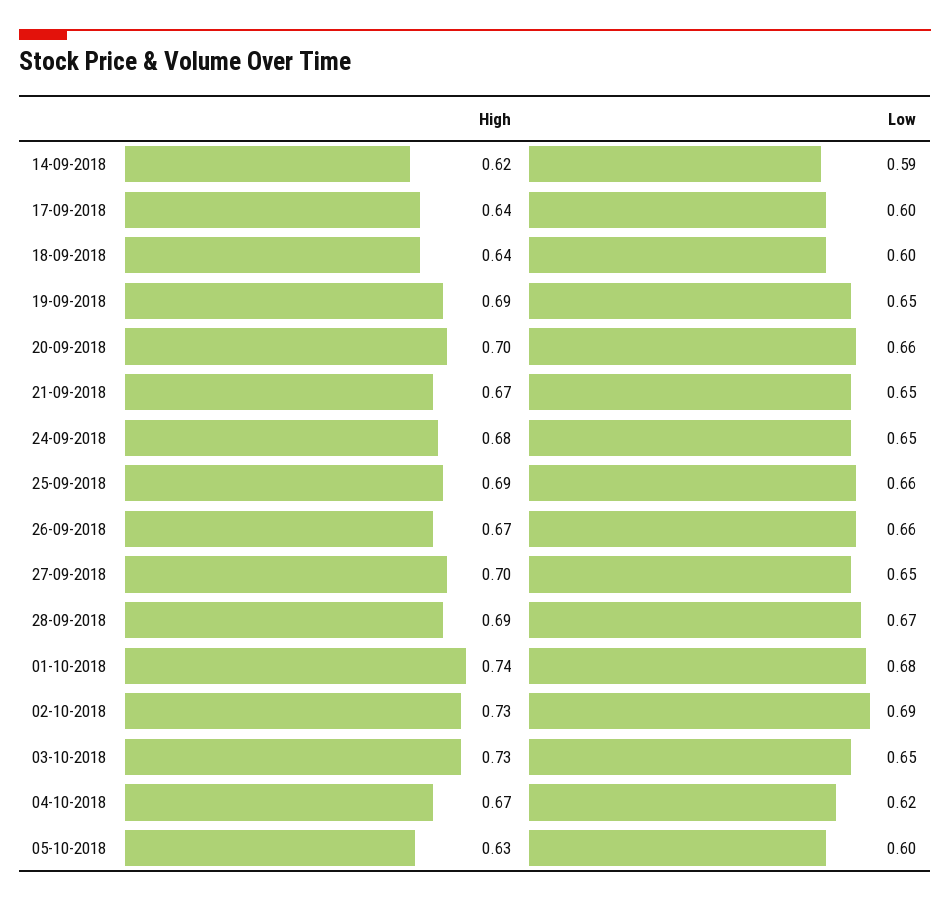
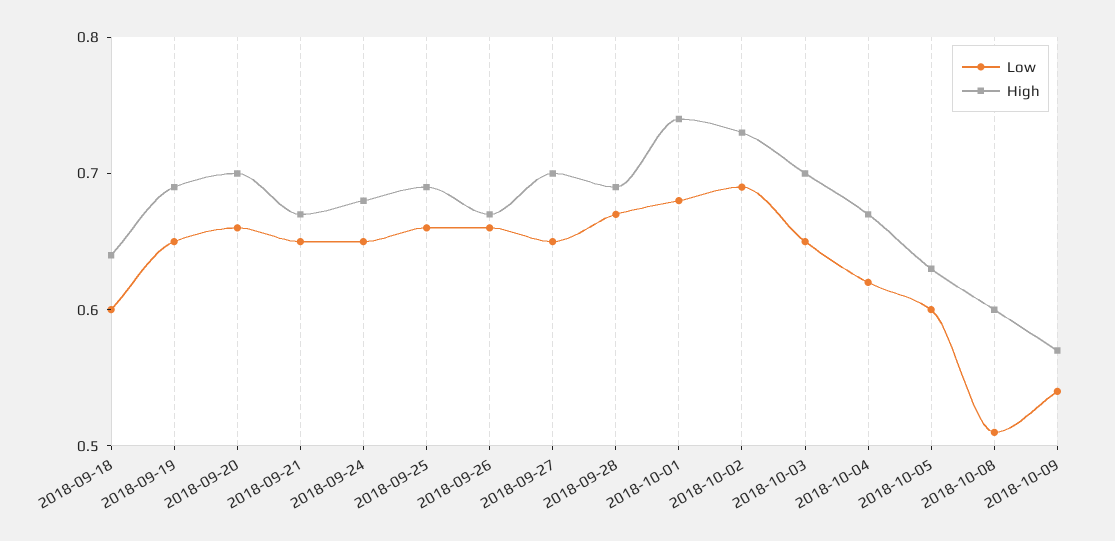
High, 14-09-2018: 0.62 -> none
Low, 14-09-2018: 0.59 -> none
High, 17-09-2018: 0.64 -> none
Low, 17-09-2018: 0.6 -> none
High, 03-10-2018: 0.73 -> 0.7
Low, 2018-10-08: none -> 0.51
High, 2018-10-08: none -> 0.6
Low, 2018-10-09: none -> 0.54
High, 2018-10-09: none -> 0.57

